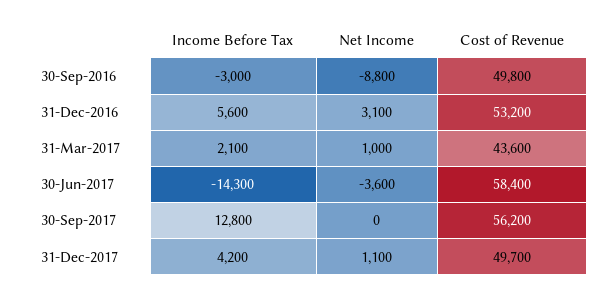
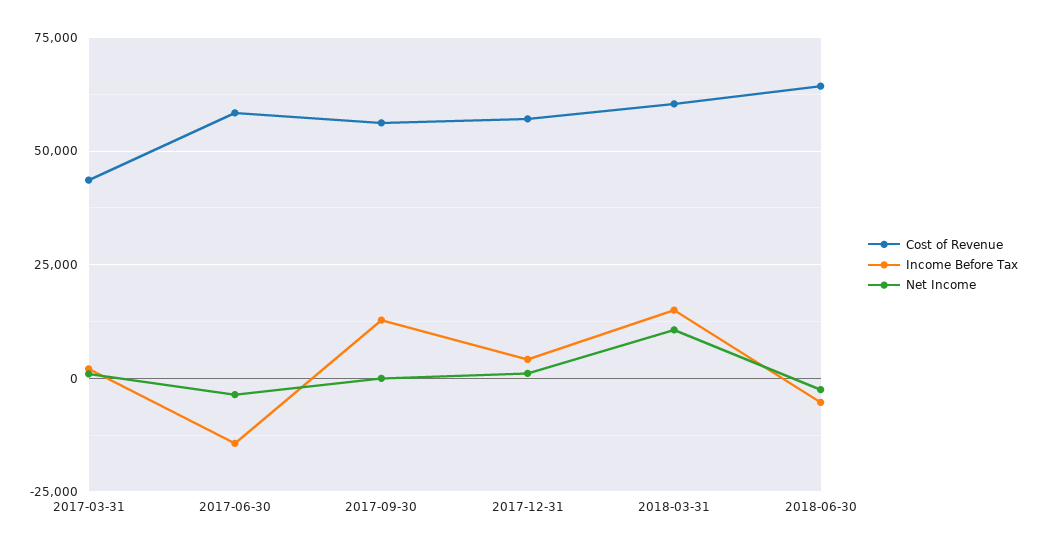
Income Before Tax, 30-Sep-2016: -3000 -> none
Net Income, 30-Sep-2016: -8800 -> none
Cost of Revenue, 30-Sep-2016: 49800 -> none
Income Before Tax, 31-Dec-2016: 5600 -> none
Net Income, 31-Dec-2016: 3100 -> none
Cost of Revenue, 31-Dec-2016: 53200 -> none
Cost of Revenue, 31-Dec-2017: 49700 -> 57500
Cost of Revenue, 2018-03-31: none -> 60000
Income Before Tax, 2018-03-31: none -> 15000
Net Income, 2018-03-31: none -> 10000
Cost of Revenue, 2018-06-30: none -> 65000
Income Before Tax, 2018-06-30: none -> -5000
Net Income, 2018-06-30: none -> -2500

